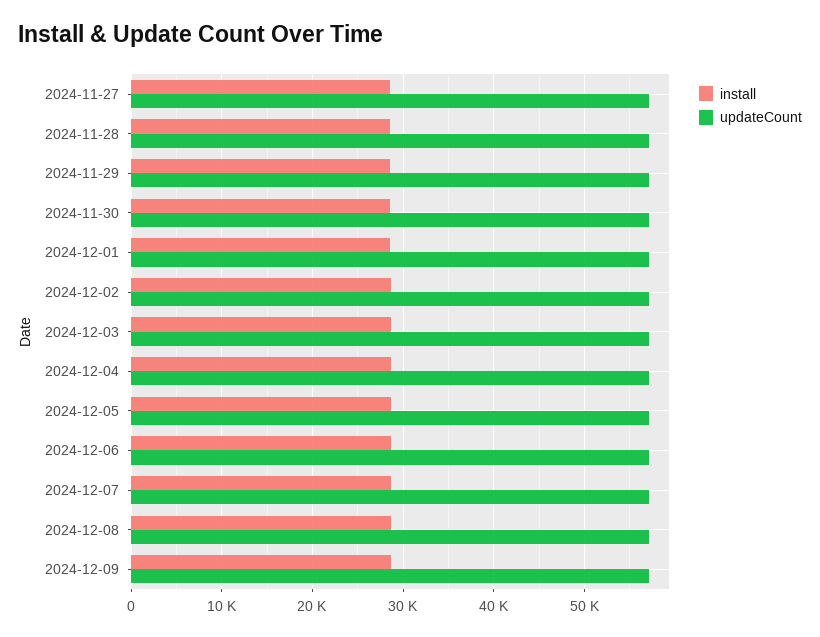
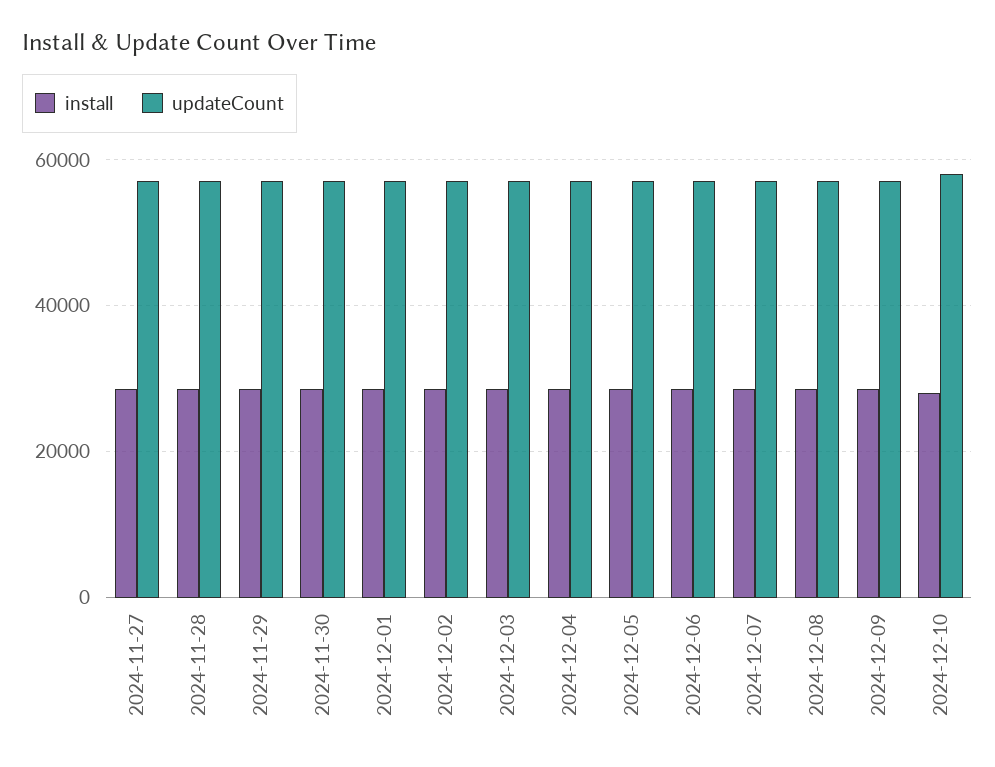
install, 2024-12-10: none -> 28000
updateCount, 2024-12-10: none -> 58000

